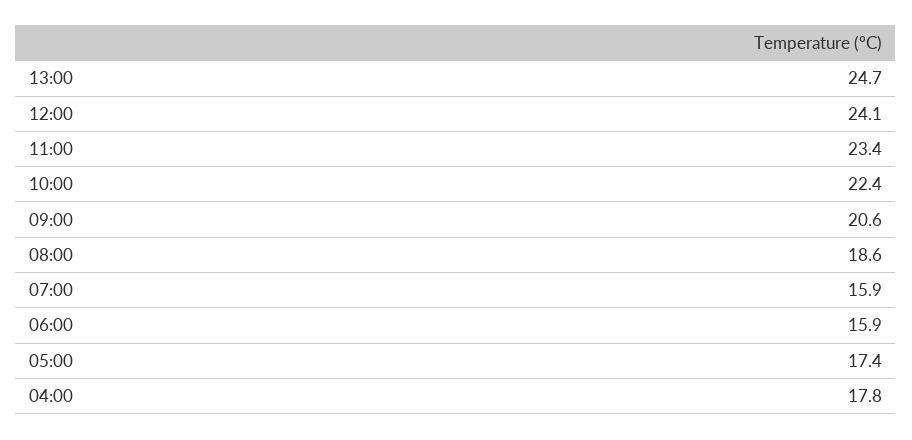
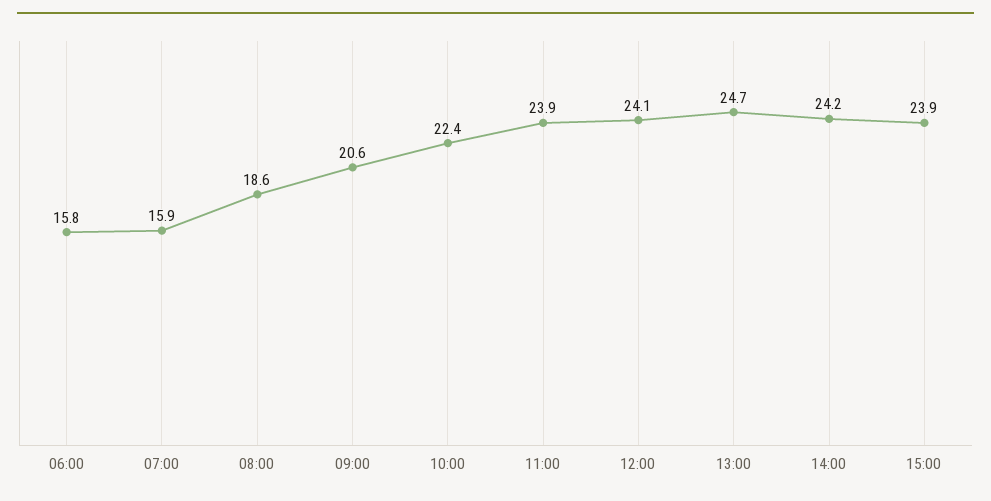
11:00: 23.4 -> 23.9
06:00: 15.9 -> 15.8
05:00: 17.4 -> none
04:00: 17.8 -> none
14:00: none -> 24.2
15:00: none -> 23.9

